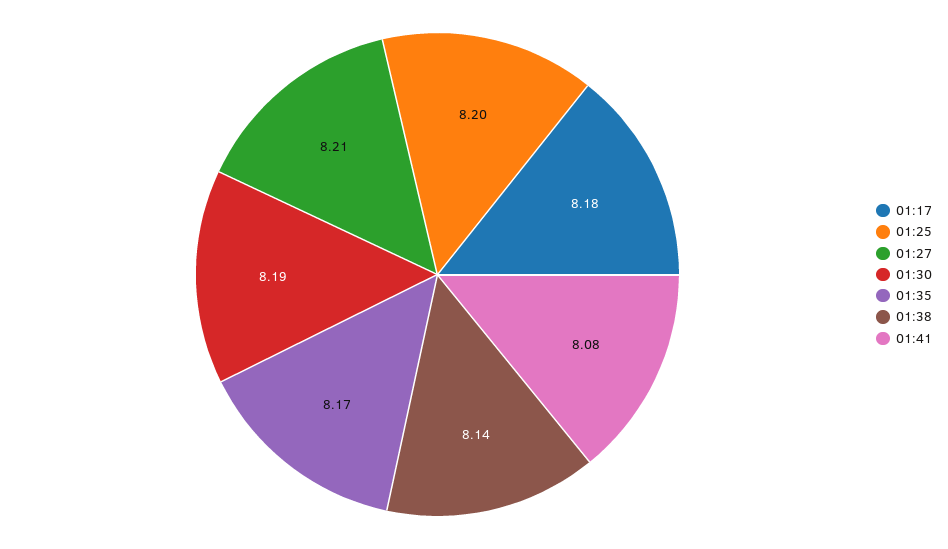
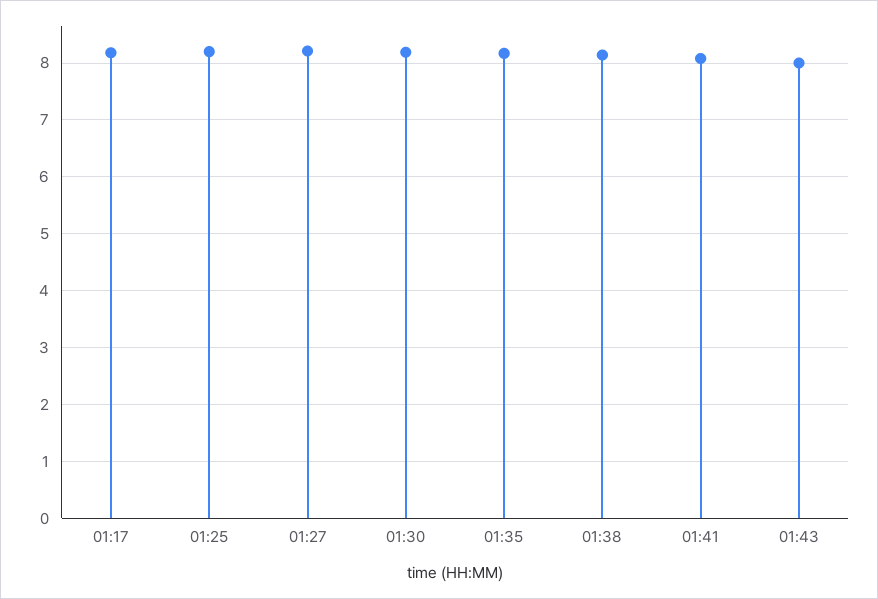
01:43: none -> 8

